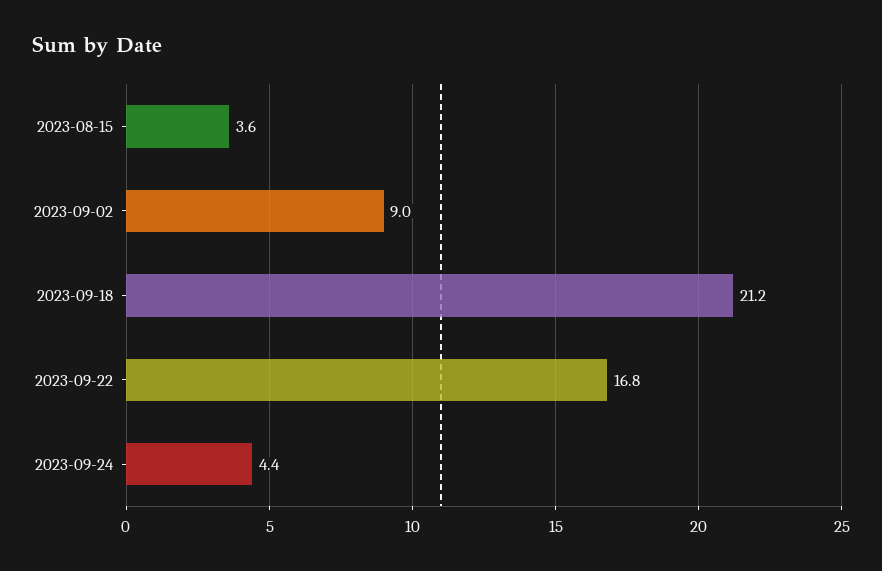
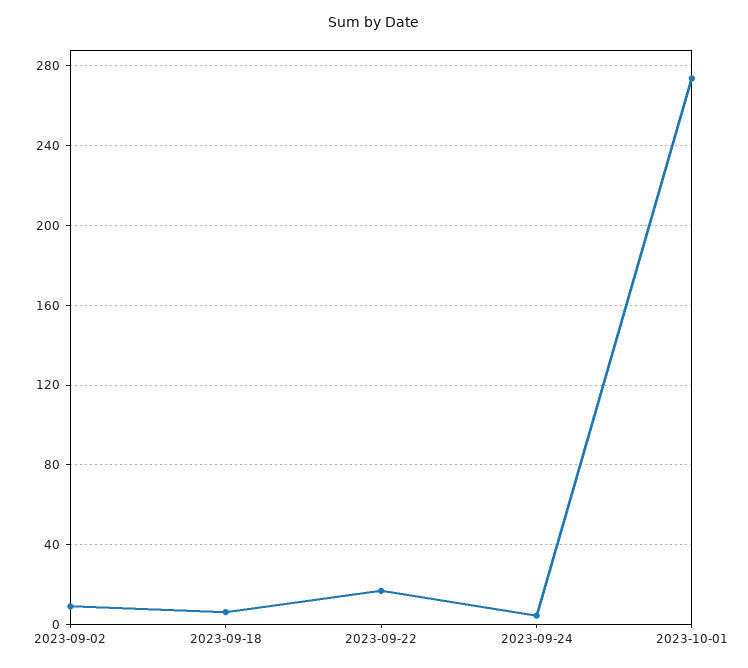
2023-08-15: 3.6 -> none
2023-09-18: 21.2 -> 5
2023-10-01: none -> 275

